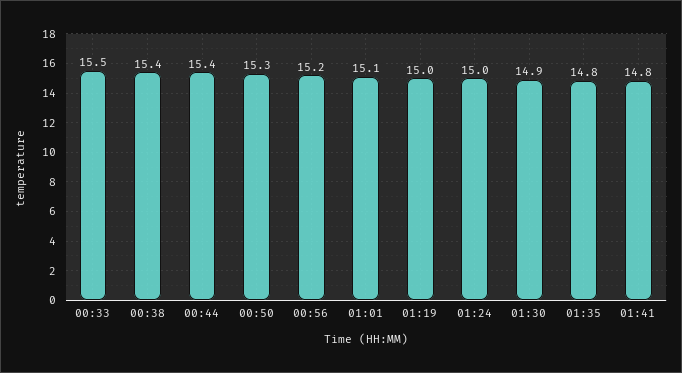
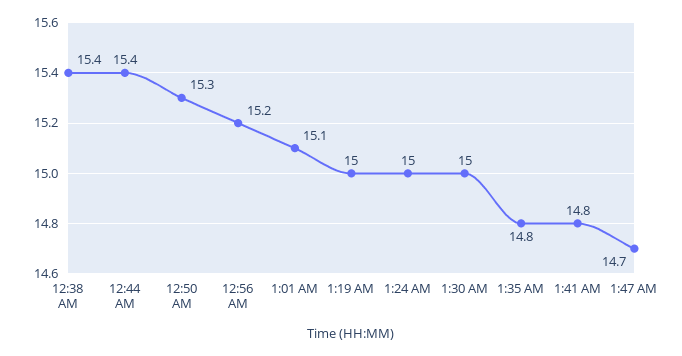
00:33: 15.5 -> none
01:30: 14.9 -> 15
1:47 AM: none -> 14.7

